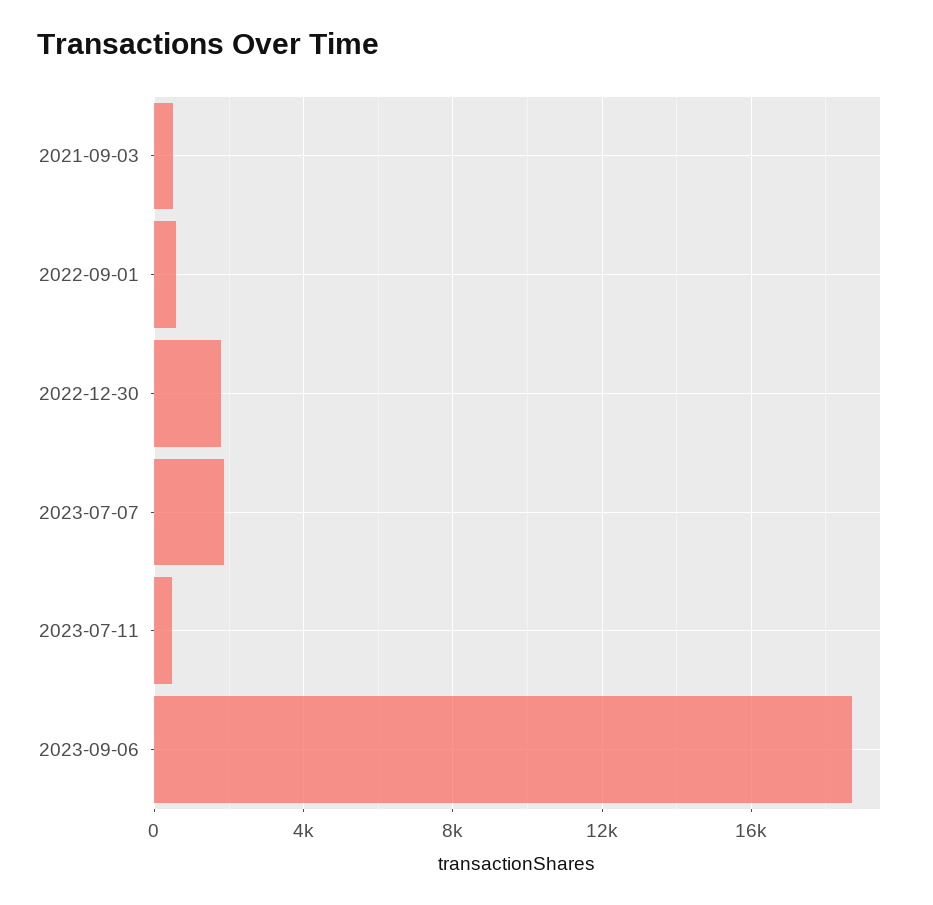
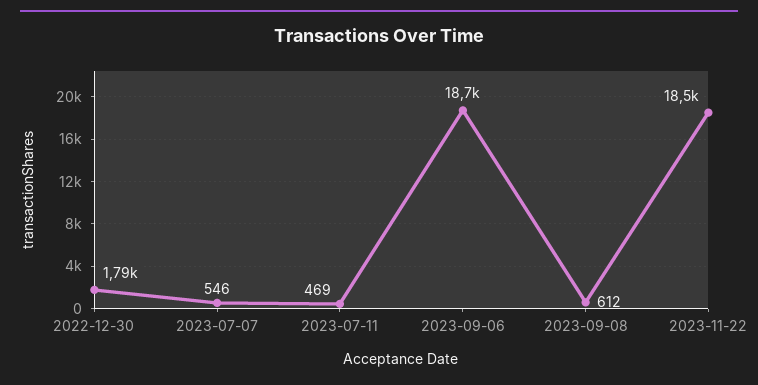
2021-09-03: 500 -> none
2022-09-01: 500 -> none
2023-07-07: 2000 -> 546
2023-09-08: none -> 612
2023-11-22: none -> 18500

